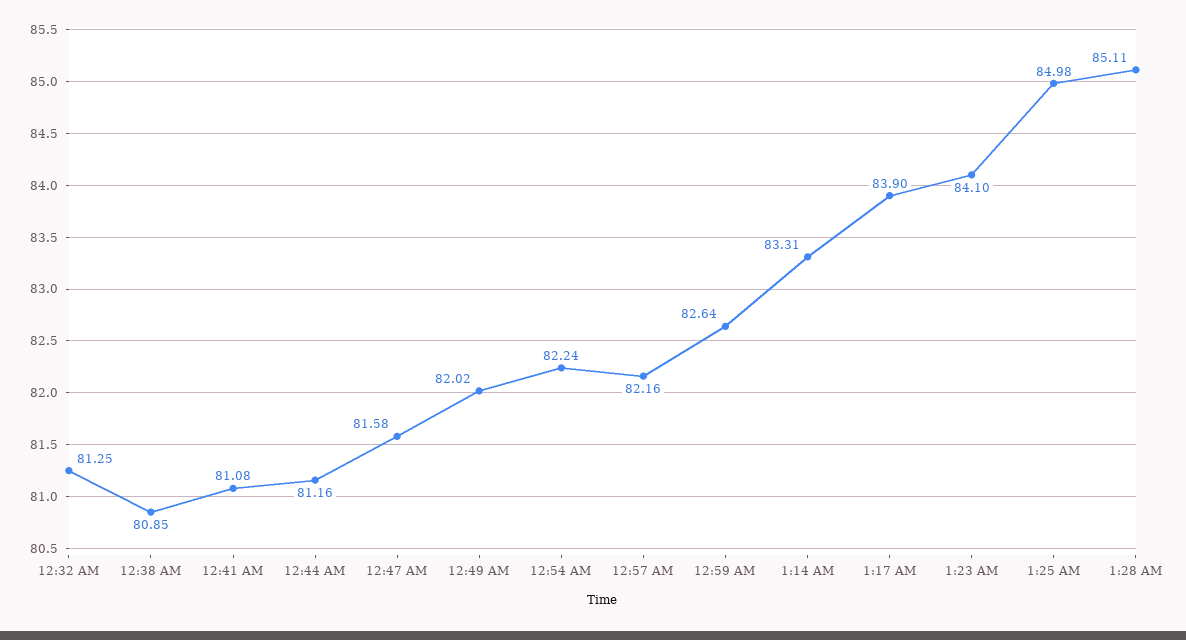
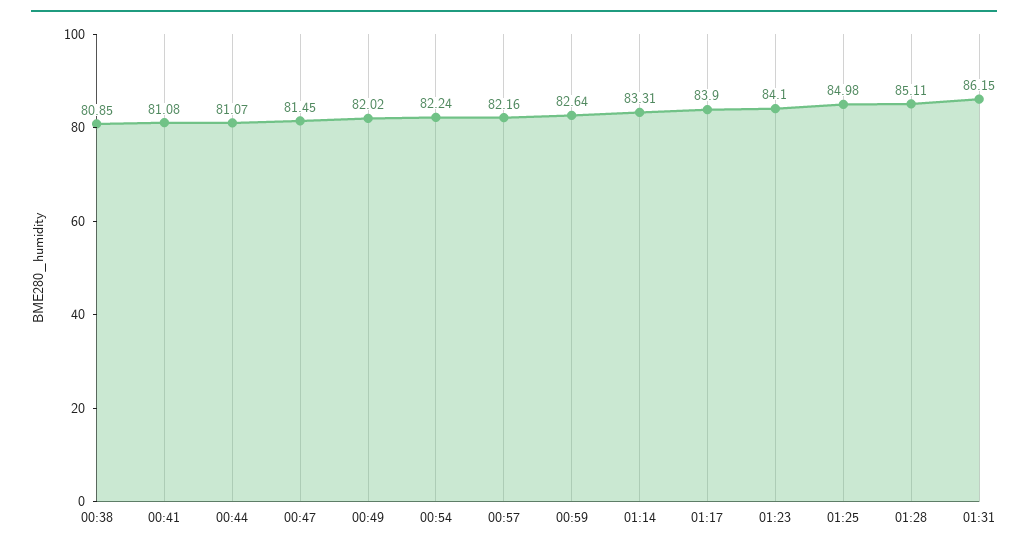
12:32 AM: 81.25 -> none
12:44 AM: 81.16 -> 81.07
12:47 AM: 81.58 -> 81.45
01:31: none -> 86.15

